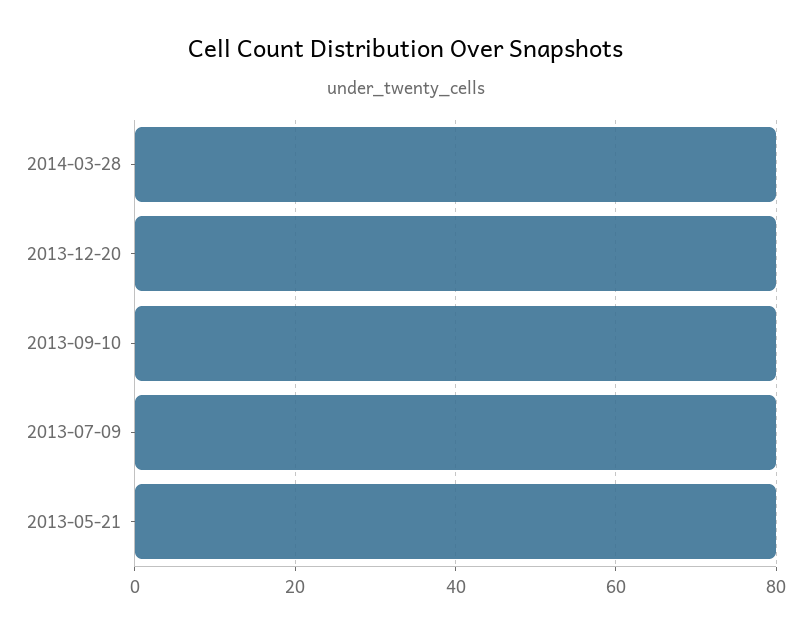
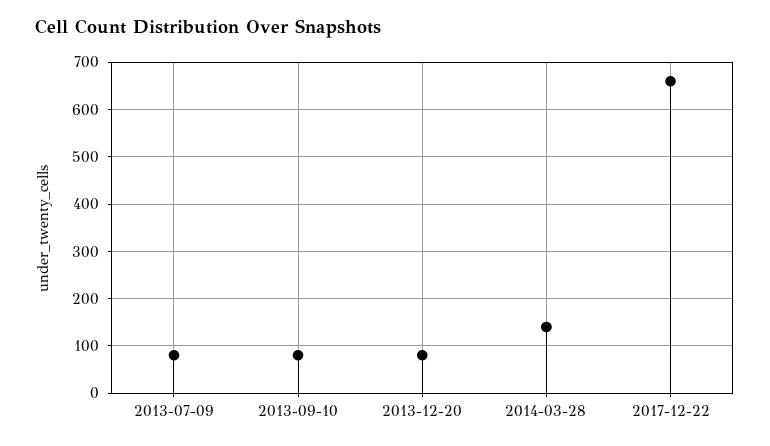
2014-03-28: 80 -> 140
2013-05-21: 80 -> none
2017-12-22: none -> 660

